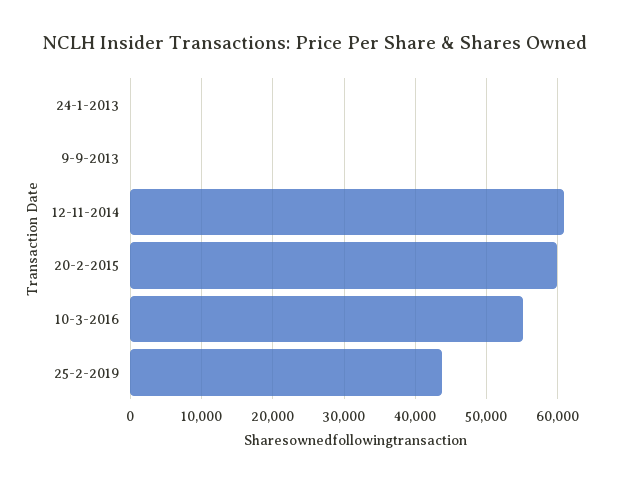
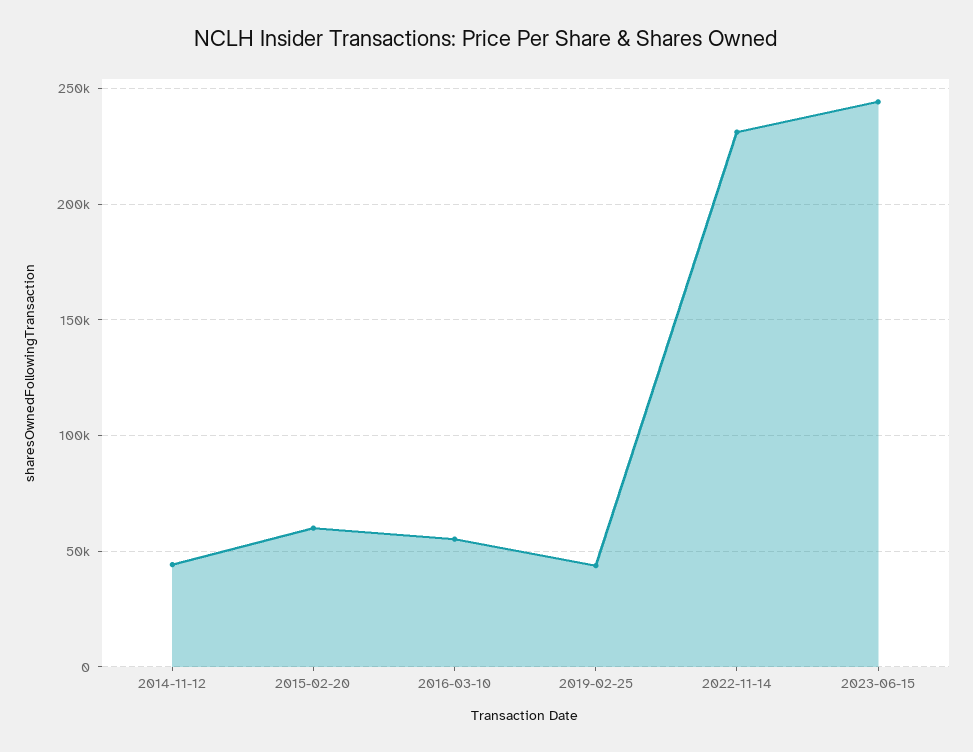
24-1-2013: 0 -> none
9-9-2013: 0 -> none
12-11-2014: 61000 -> 45000
2022-11-14: none -> 230000
2023-06-15: none -> 245000

